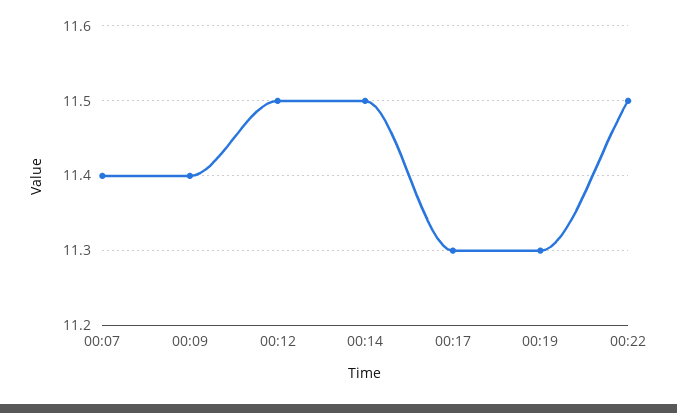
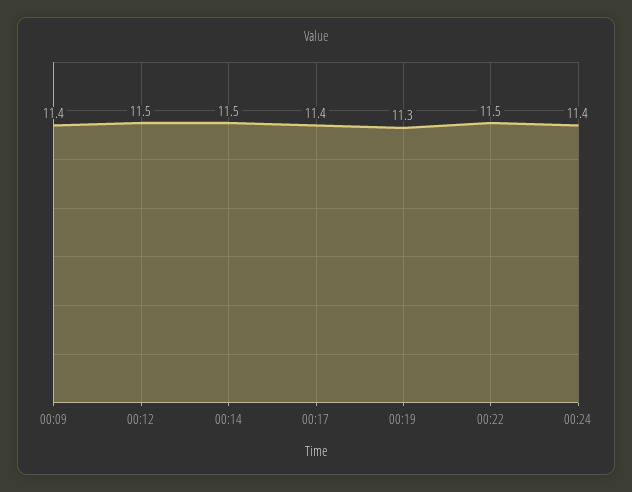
00:07: 11.4 -> none
00:17: 11.3 -> 11.4
00:24: none -> 11.4

